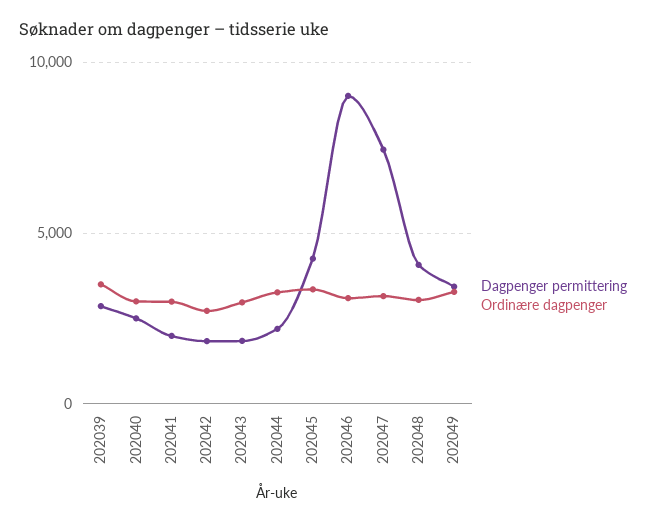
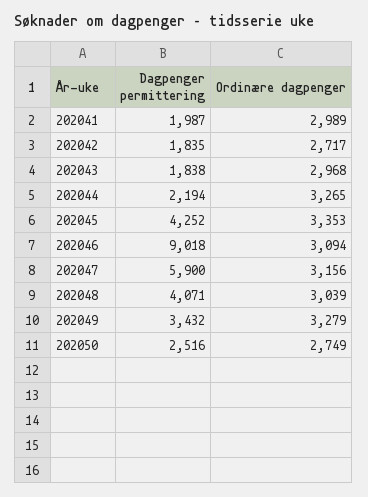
Dagpenger permittering, 202039: 3000 -> none
Ordinære dagpenger, 202039: 3500 -> none
Dagpenger permittering, 202040: 2500 -> none
Ordinære dagpenger, 202040: 3000 -> none
Dagpenger permittering, 202047: 7500 -> 5900
Dagpenger permittering, 202050: none -> 2516
Ordinære dagpenger, 202050: none -> 2749

